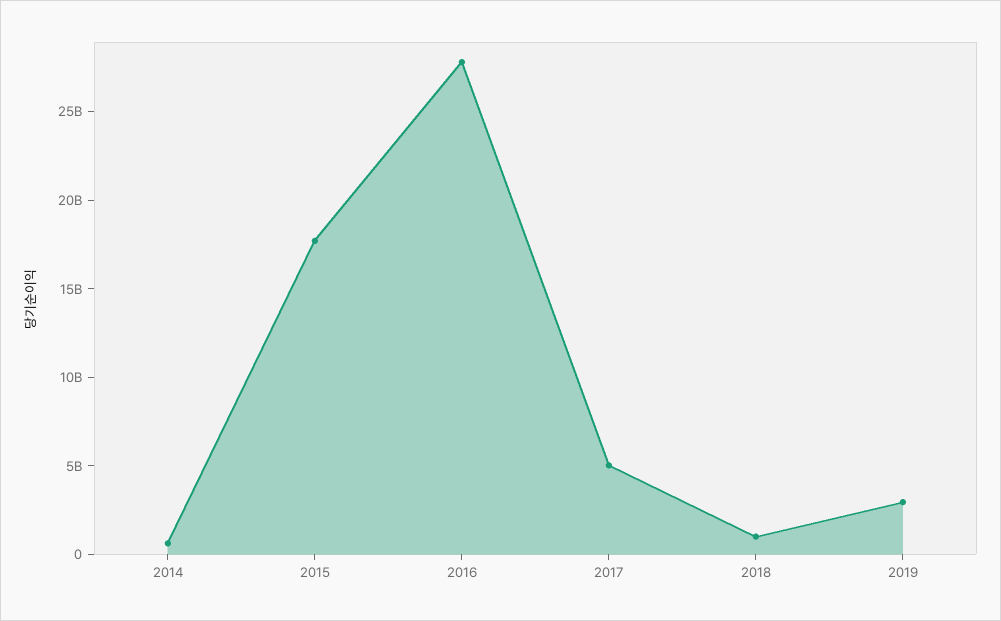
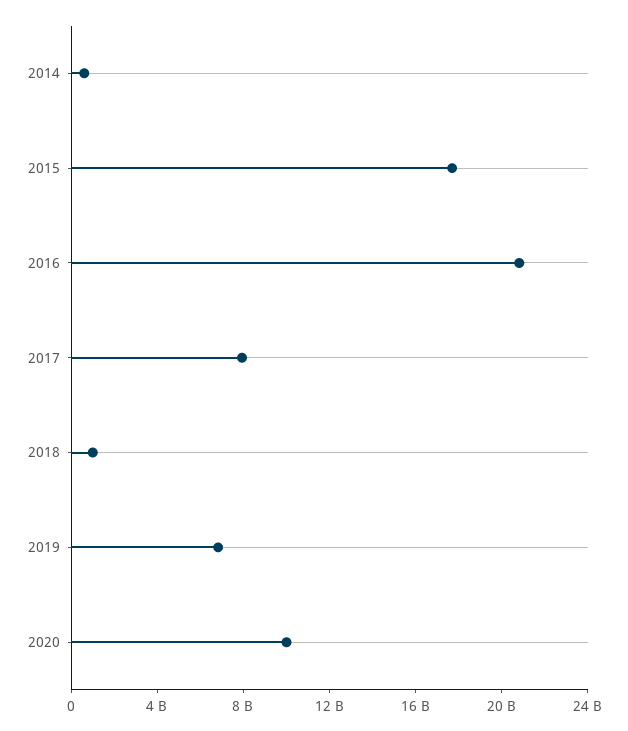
2016: 28000000000 -> 21000000000
2017: 5000000000 -> 8000000000
2019: 3000000000 -> 7000000000
2020: none -> 10000000000

